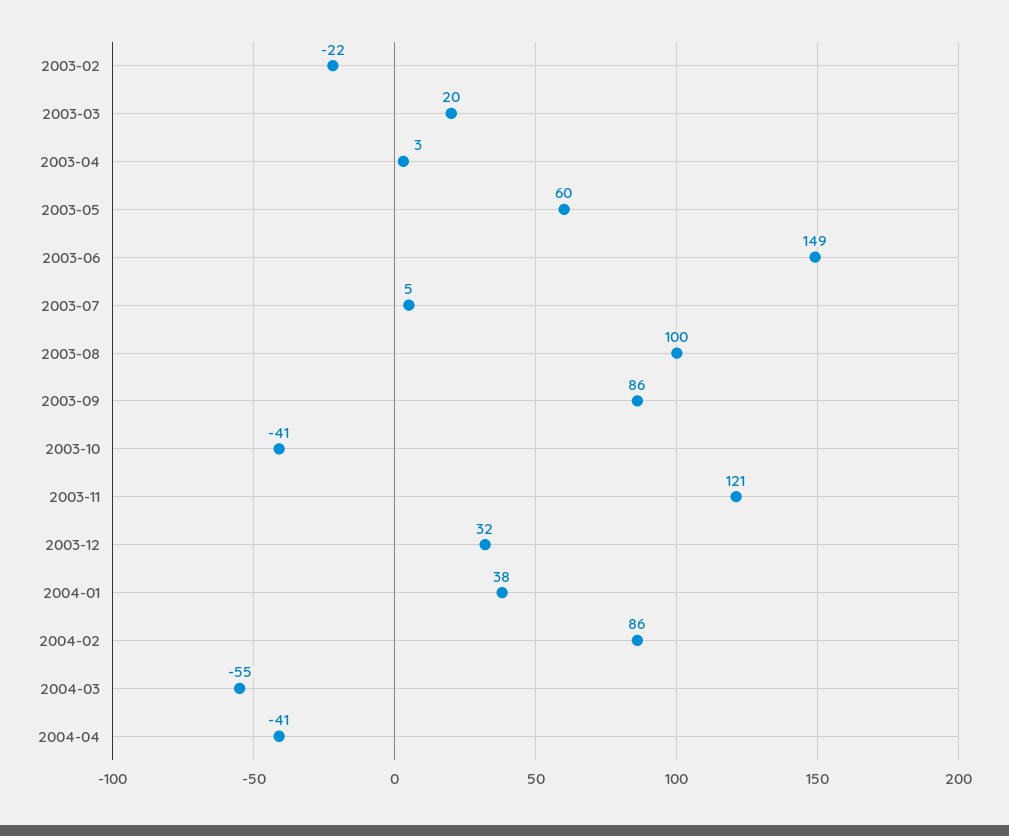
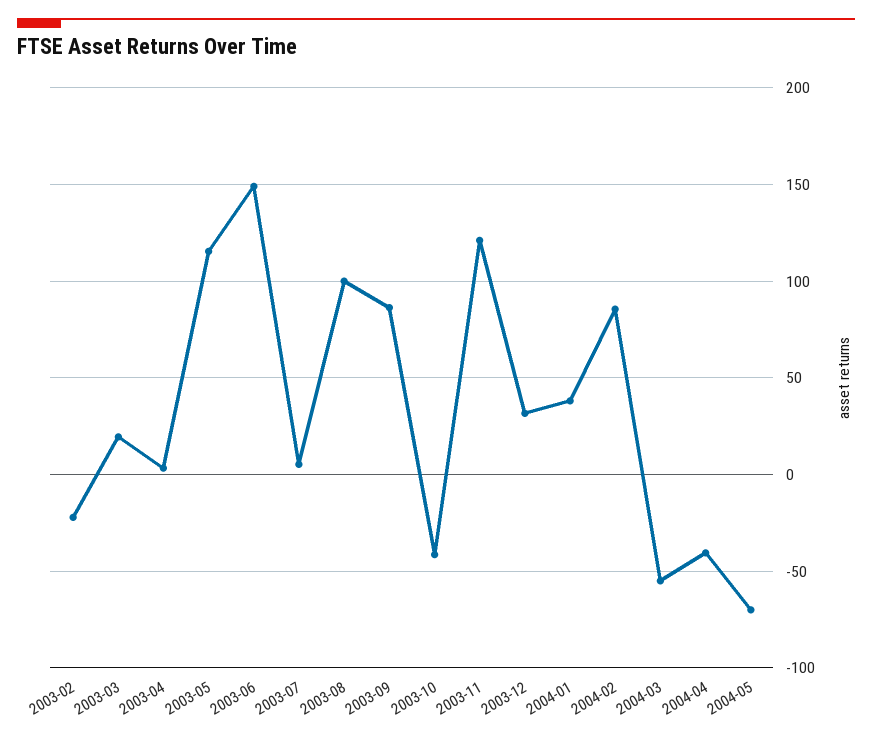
2003-05: 60 -> 115
2004-05: none -> -70

